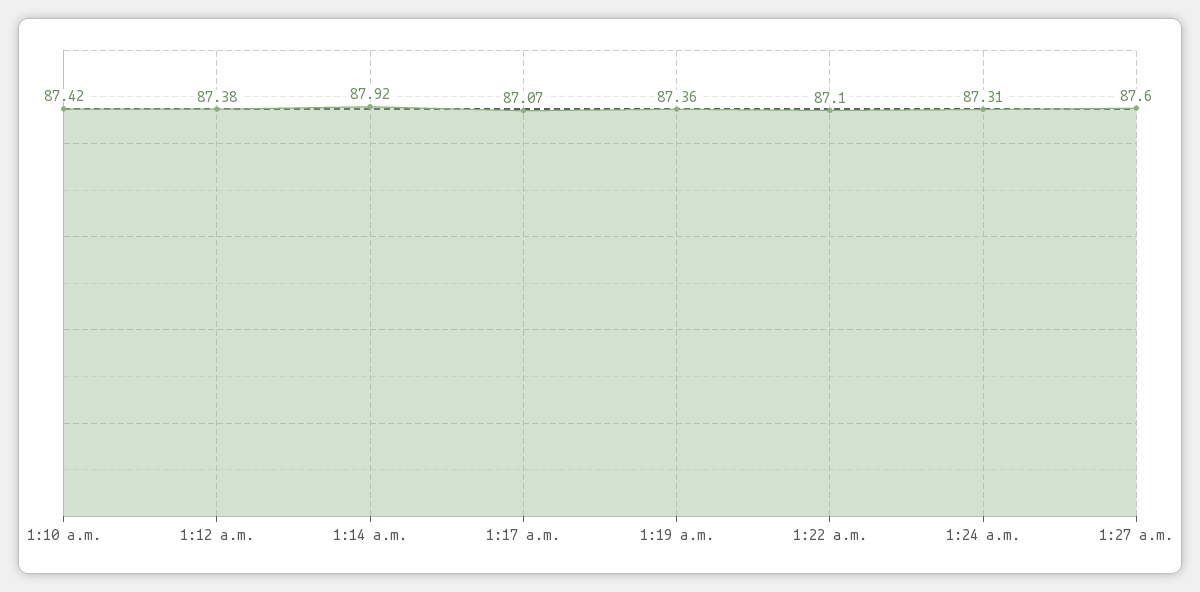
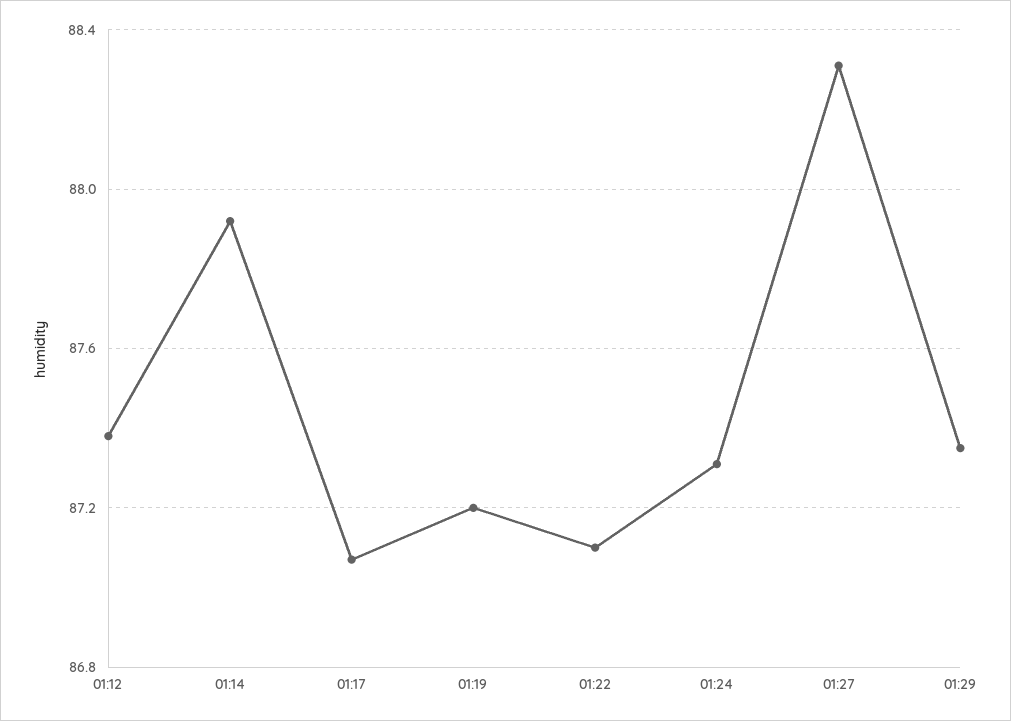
1:10 a.m.: 87.42 -> none
1:19 a.m.: 87.36 -> 87.2
1:27 a.m.: 87.6 -> 88.3
01:29: none -> 87.35

